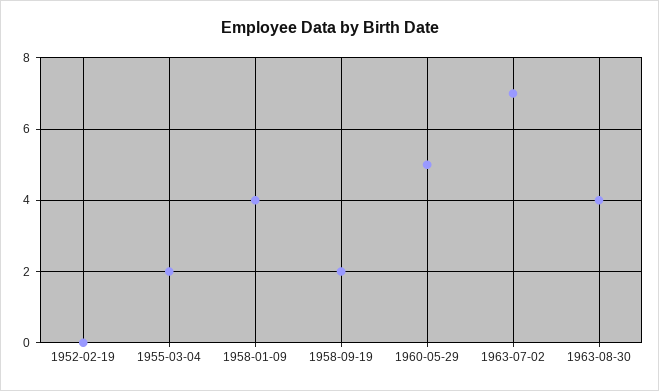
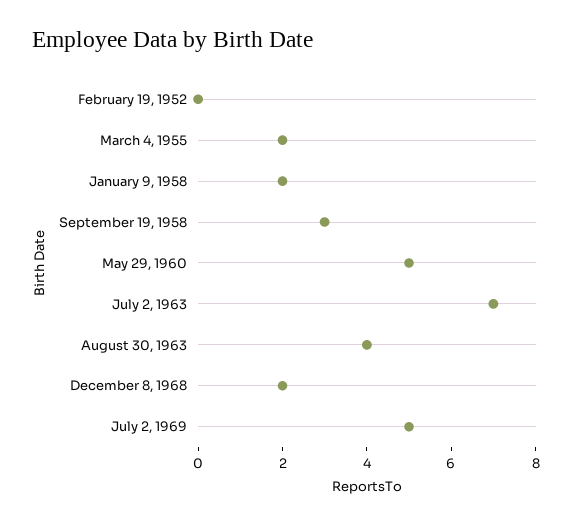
1958-01-09: 4 -> 2
1958-09-19: 2 -> 3
December 8, 1968: none -> 2
July 2, 1969: none -> 5

